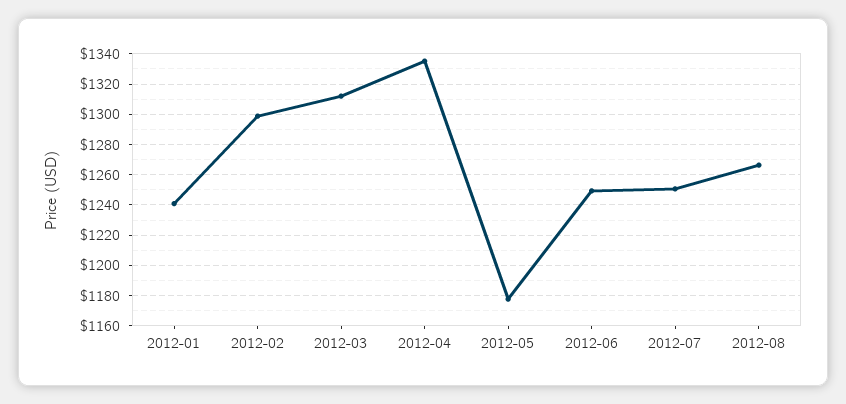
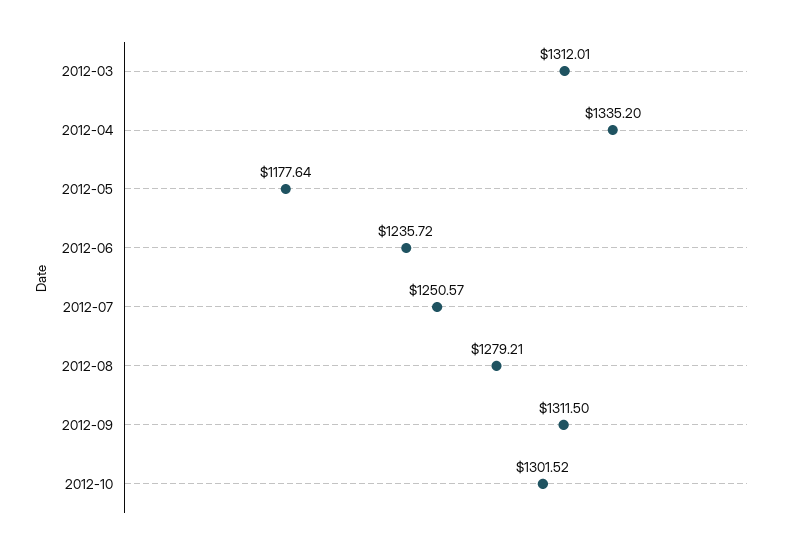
2012-01: 1240 -> none
2012-02: 1300 -> none
2012-06: 1250 -> 1235.72
2012-08: 1265 -> 1279.21
2012-09: none -> 1311.5
2012-10: none -> 1301.52

